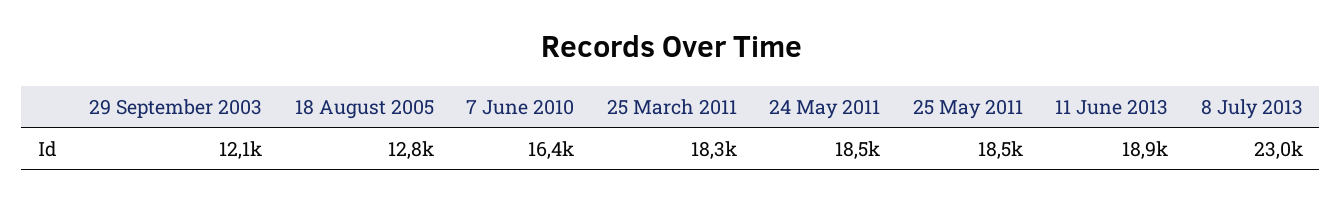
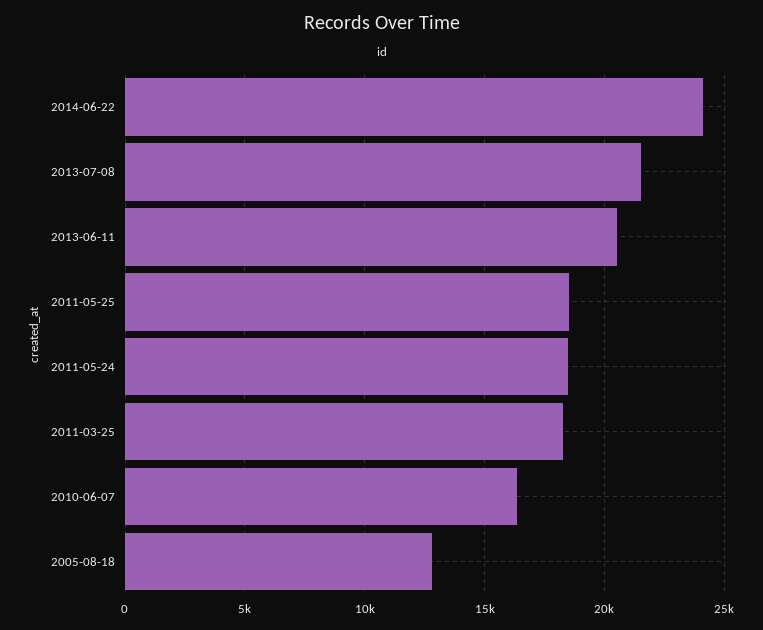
29 September 2003: 12100 -> none
11 June 2013: 18900 -> 20500
8 July 2013: 23000 -> 21500
2014-06-22: none -> 24000

